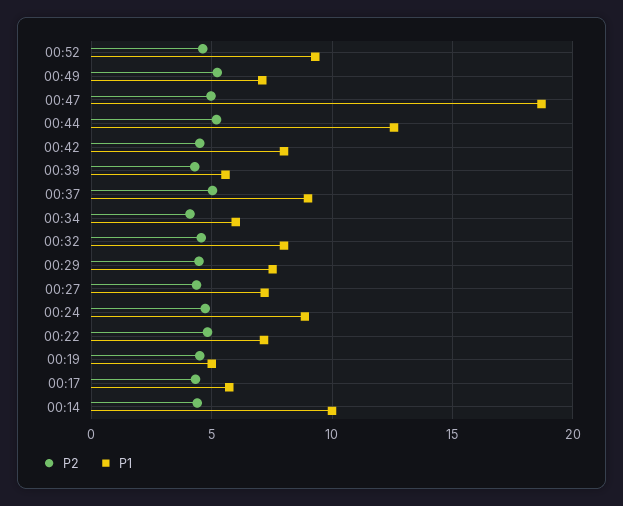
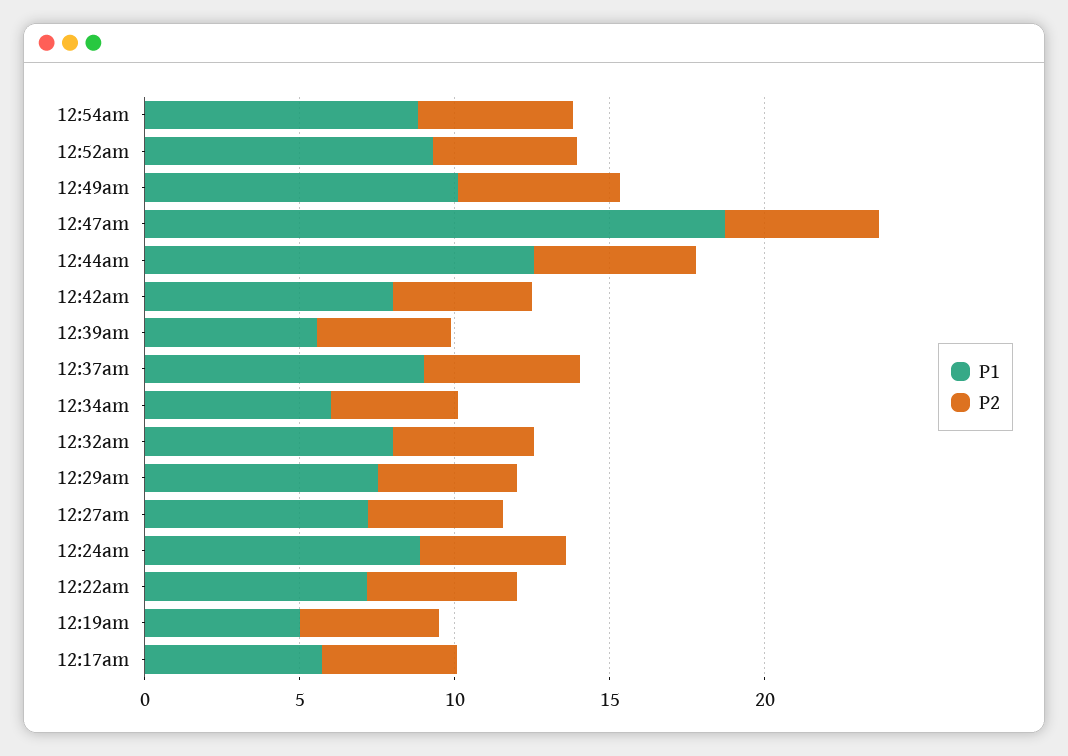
P1, 00:49: 7 -> 10
P2, 00:14: 4.5 -> none
P1, 00:14: 10 -> none
P1, 12:54am: none -> 9
P2, 12:54am: none -> 5

